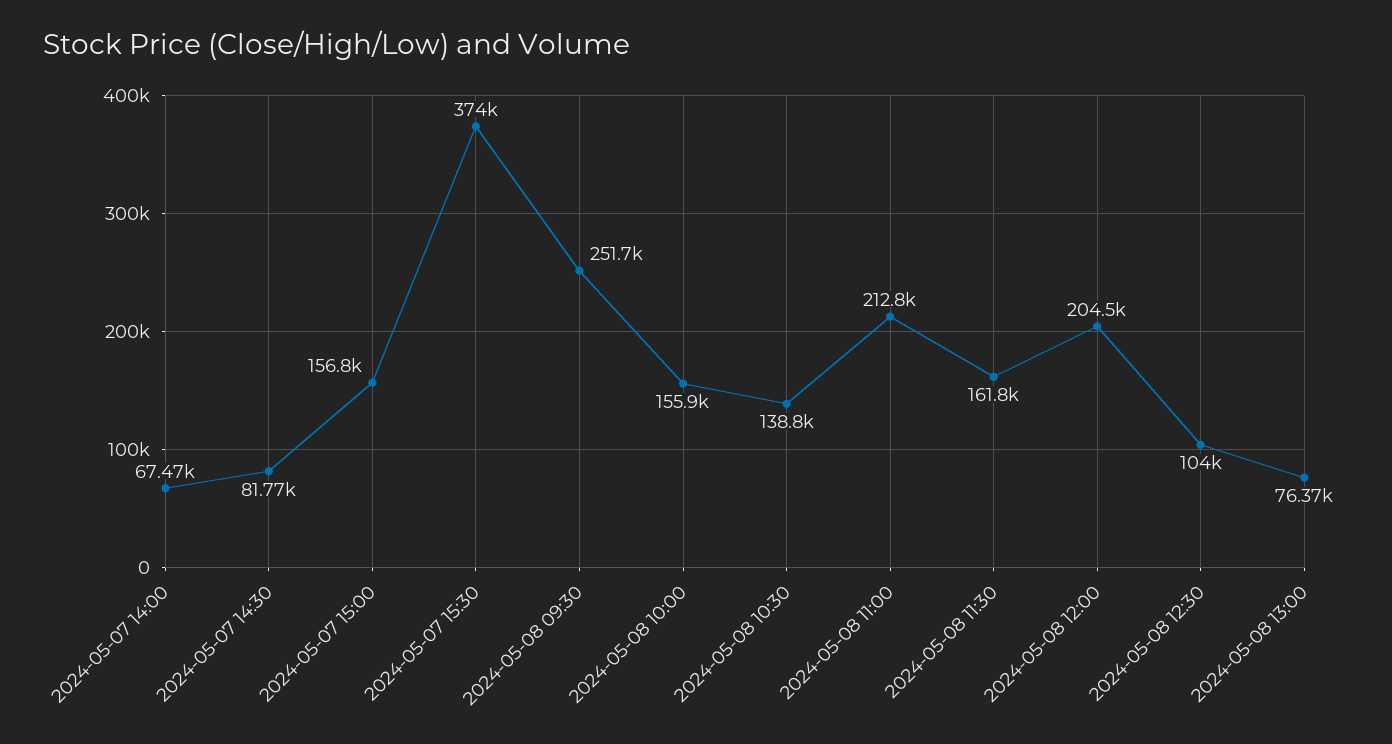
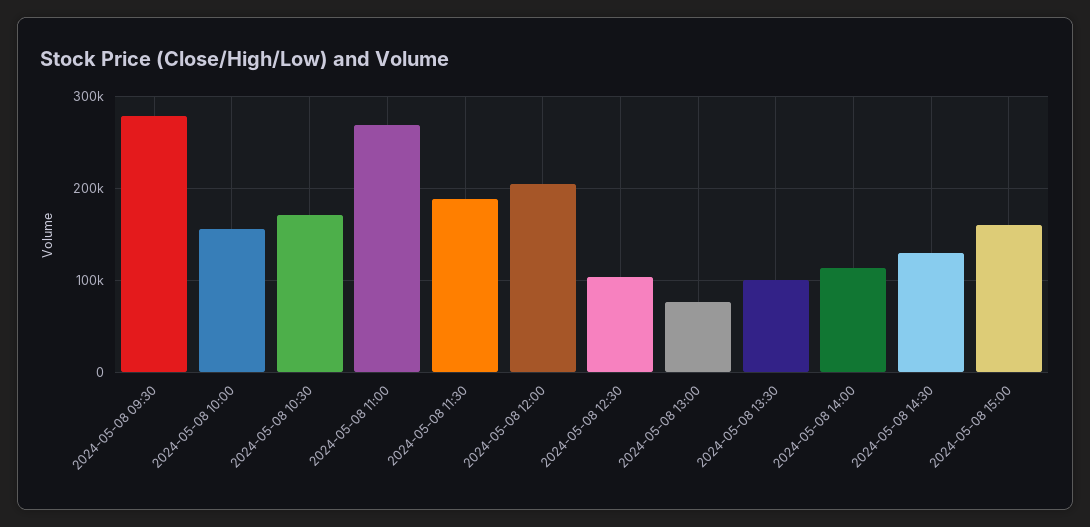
2024-05-07 14:00: 67470 -> none
2024-05-07 14:30: 81770 -> none
2024-05-07 15:00: 156800 -> none
2024-05-07 15:30: 374000 -> none
2024-05-08 09:30: 251700 -> 280000
2024-05-08 10:30: 138800 -> 170000
2024-05-08 11:00: 212800 -> 270000
2024-05-08 11:30: 161800 -> 190000
2024-05-08 13:30: none -> 100000
2024-05-08 14:00: none -> 110000
2024-05-08 14:30: none -> 130000
2024-05-08 15:00: none -> 160000

